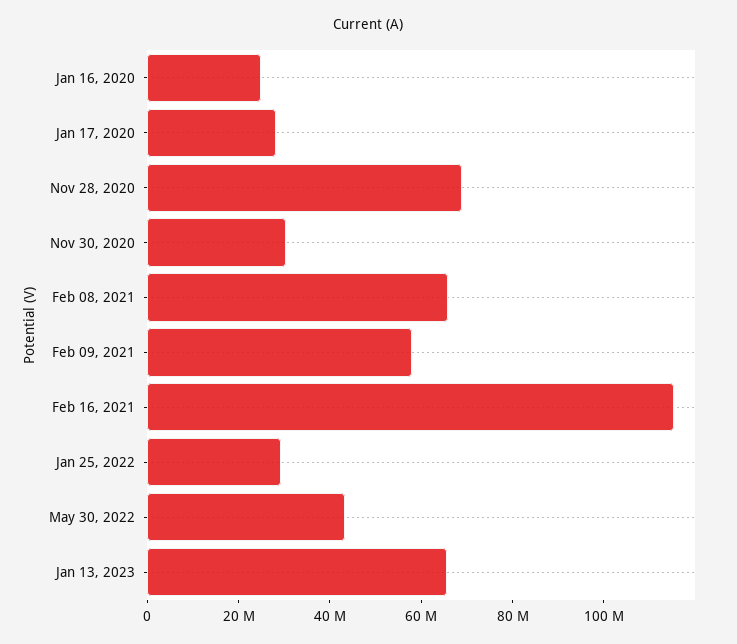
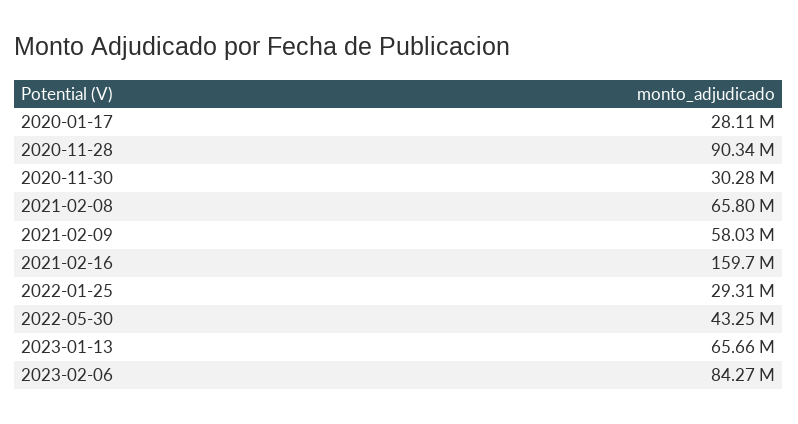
Jan 16, 2020: 25000000 -> none
Nov 28, 2020: 70000000 -> 90340000
Feb 16, 2021: 115000000 -> 159700000
2023-02-06: none -> 84270000

